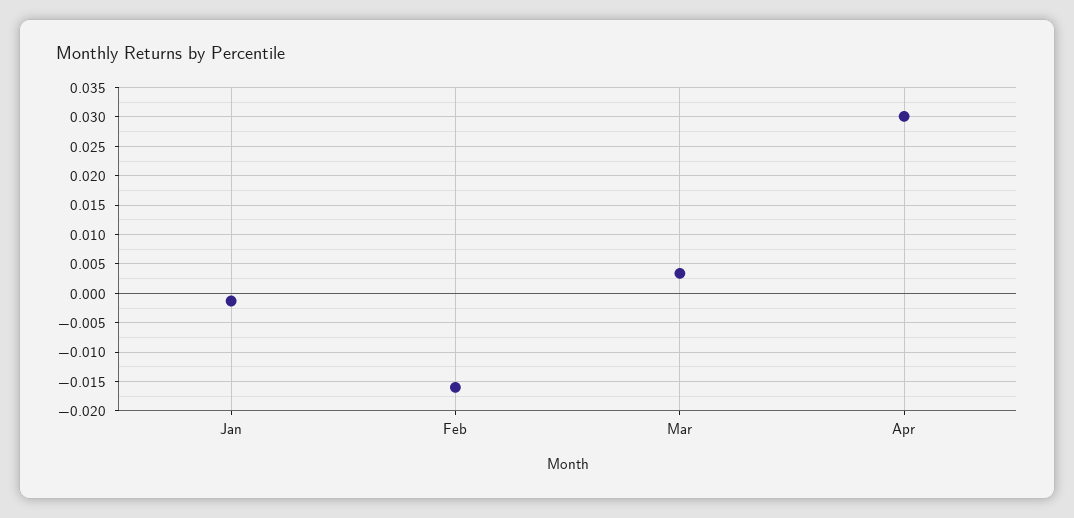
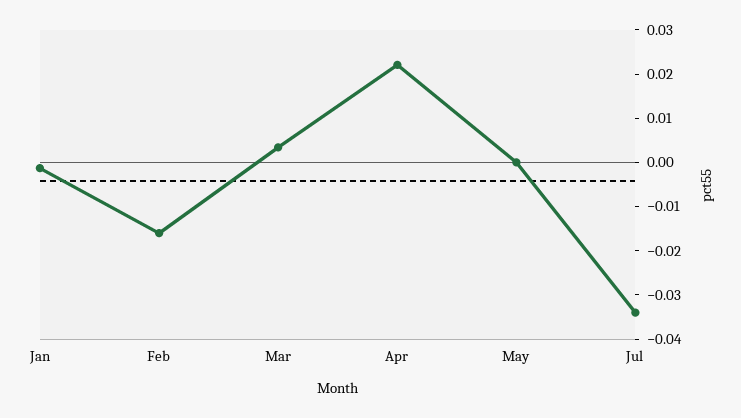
Apr: 0.03 -> 0.022
May: none -> 0
Jul: none -> -0.034

